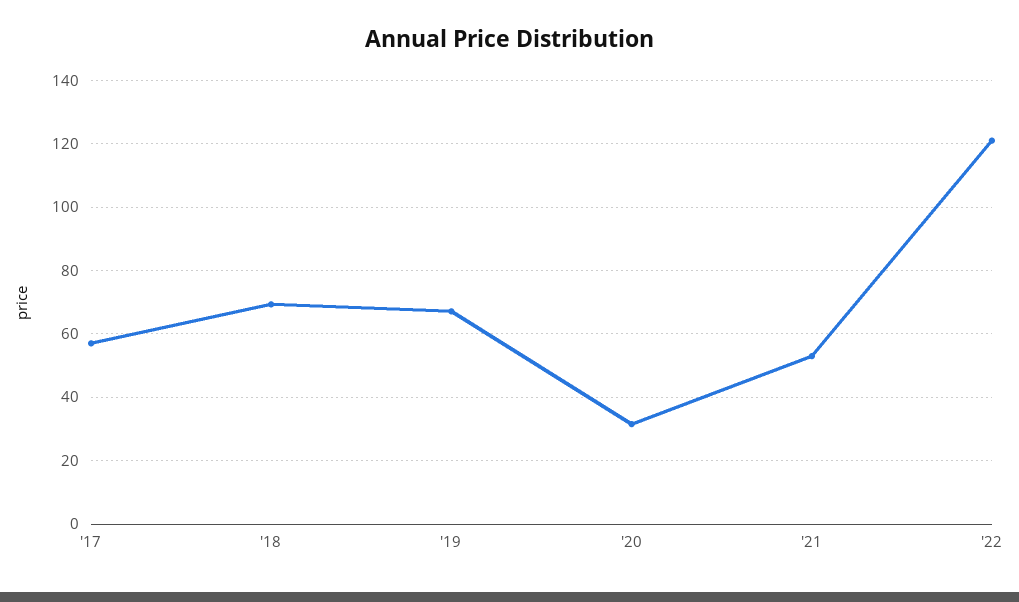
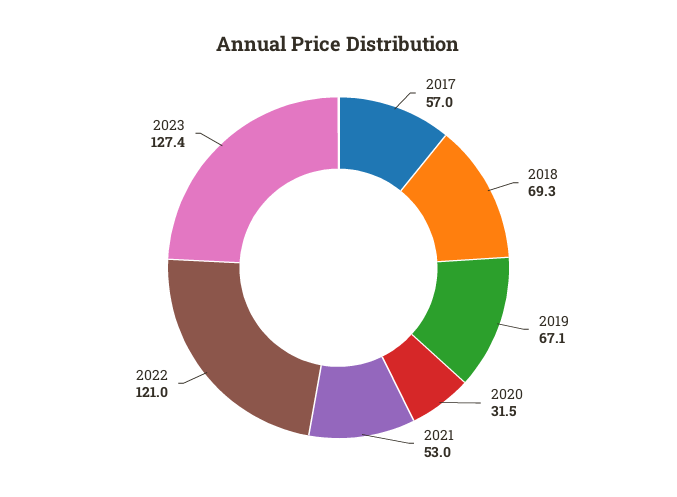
2023: none -> 127.4

